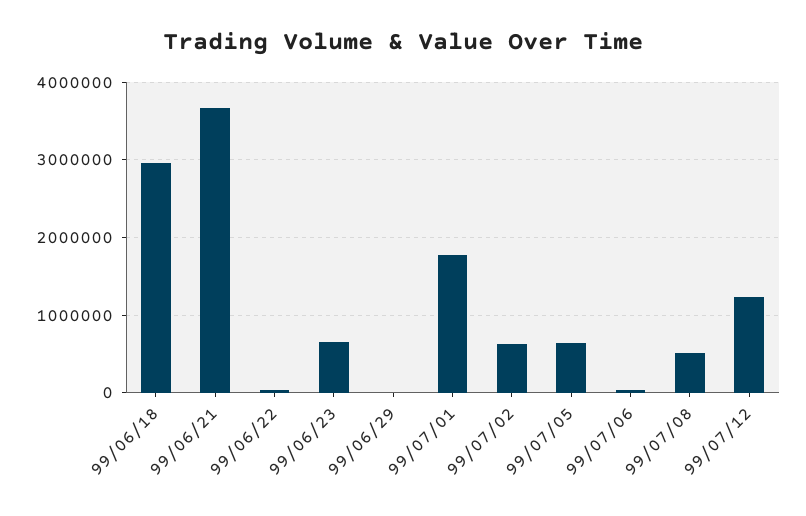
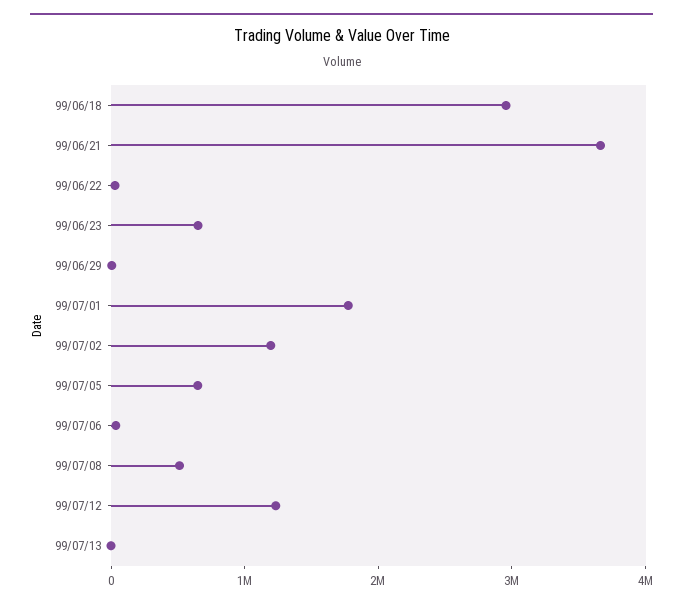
99/07/02: 600000 -> 1200000
99/07/13: none -> 0

